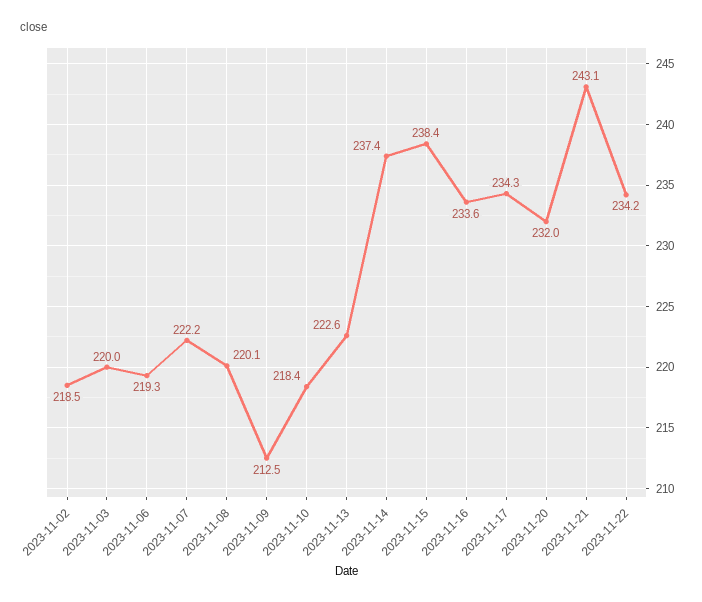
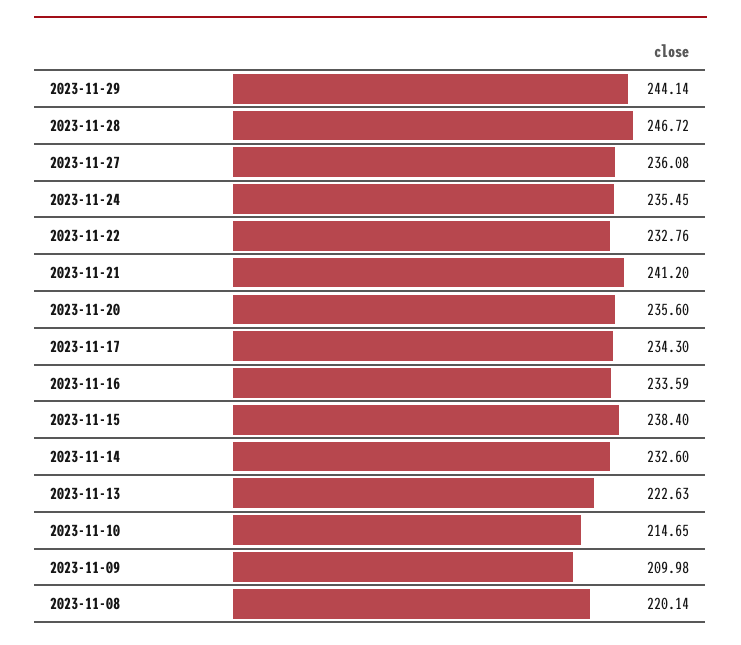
2023-11-02: 218.5 -> none
2023-11-03: 220 -> none
2023-11-06: 219.3 -> none
2023-11-07: 222.2 -> none
2023-11-09: 212.5 -> 209.98
2023-11-10: 218.4 -> 214.65
2023-11-14: 237.4 -> 232.6
2023-11-20: 232 -> 235.6
2023-11-21: 243.1 -> 241.2
2023-11-22: 234.2 -> 232.76
2023-11-29: none -> 244.14
2023-11-28: none -> 246.72
2023-11-27: none -> 236.08
2023-11-24: none -> 235.45

